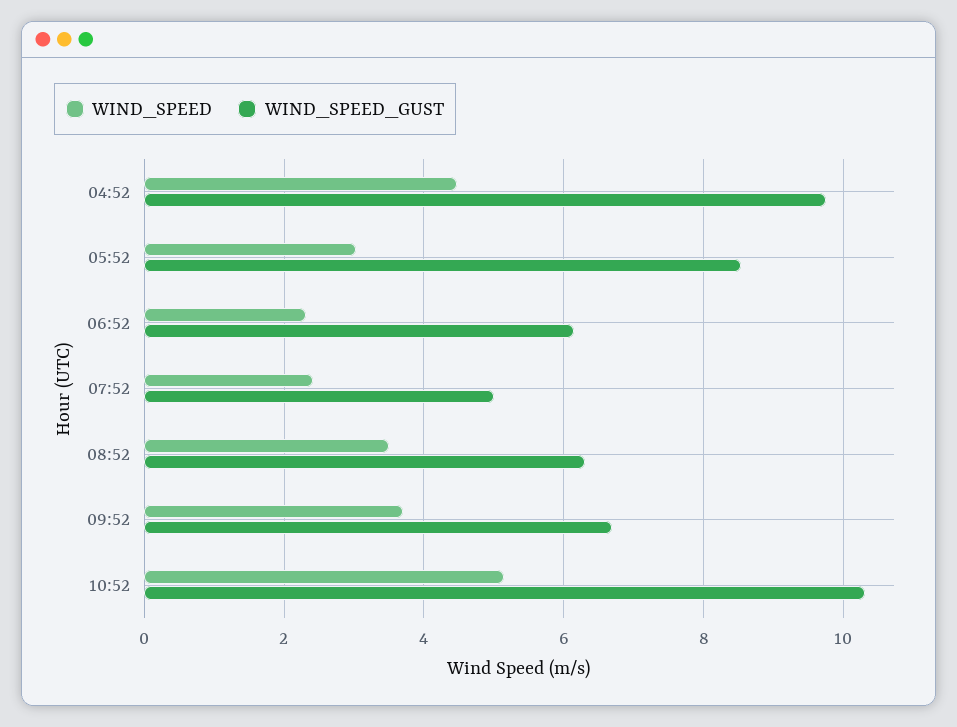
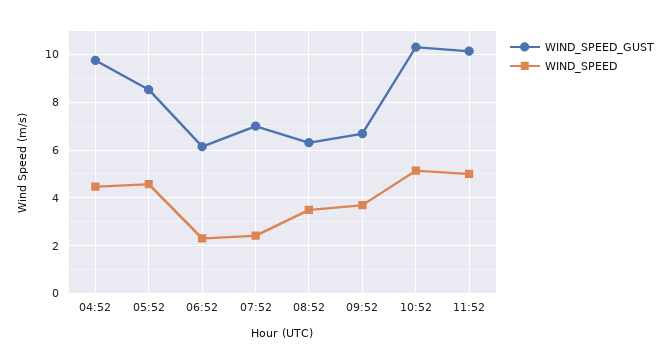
WIND_SPEED, 05:52: 3 -> 4.5
WIND_SPEED_GUST, 07:52: 5 -> 7
WIND_SPEED_GUST, 11:52: none -> 10
WIND_SPEED, 11:52: none -> 5

